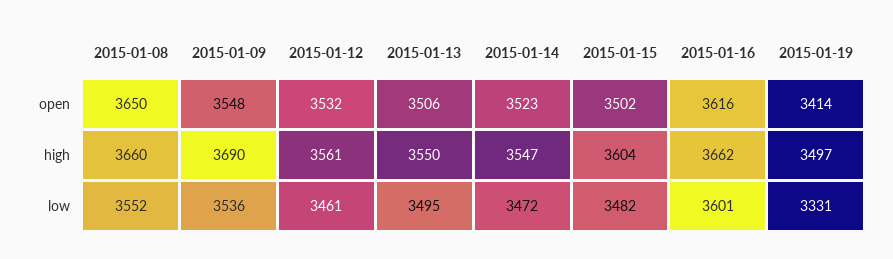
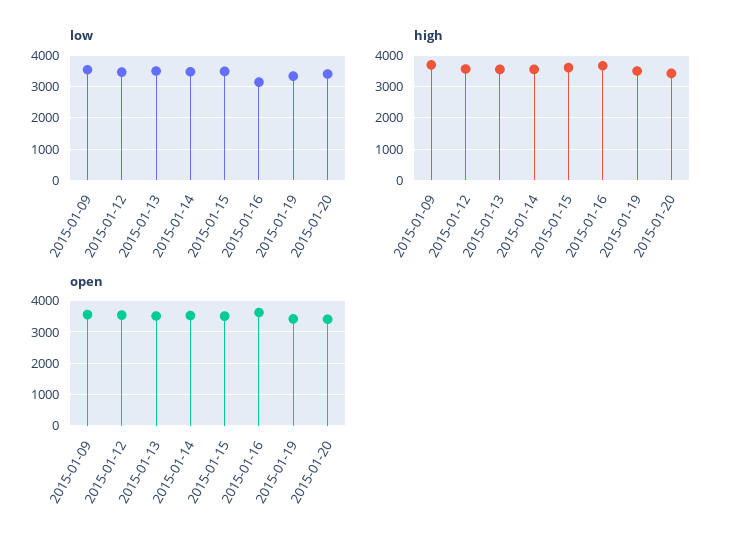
open, 2015-01-08: 3650 -> none
high, 2015-01-08: 3660 -> none
low, 2015-01-08: 3552 -> none
low, 2015-01-16: 3601 -> 3200
low, 2015-01-20: none -> 3400
high, 2015-01-20: none -> 3400
open, 2015-01-20: none -> 3400

